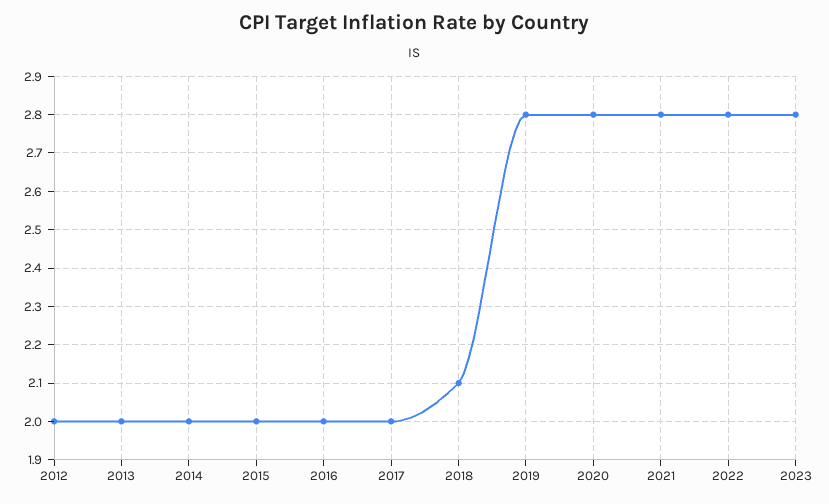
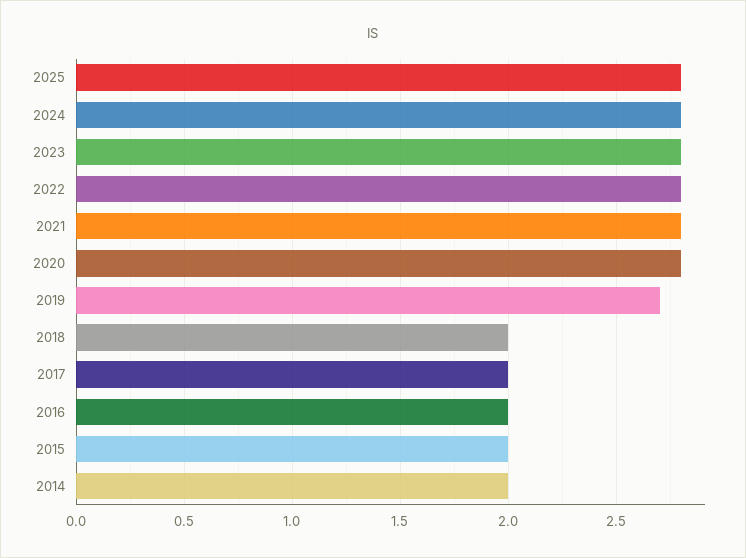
2012: 2 -> none
2013: 2 -> none
2018: 2.1 -> 2
2019: 2.8 -> 2.7
2025: none -> 2.8
2024: none -> 2.8

